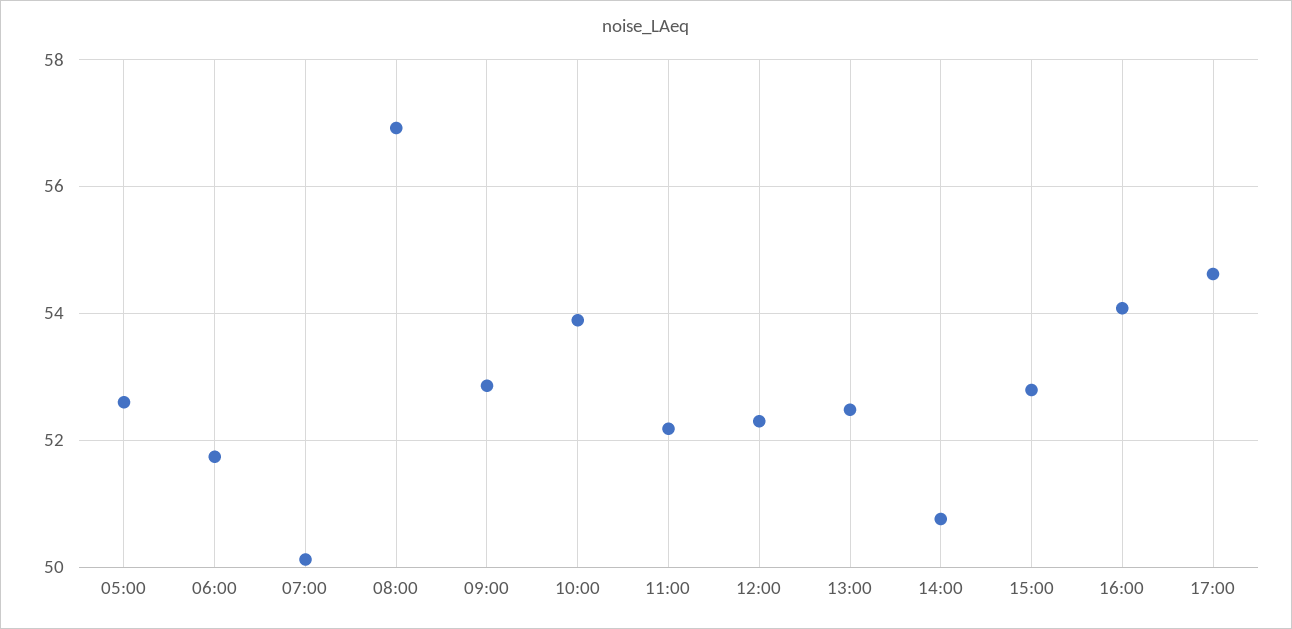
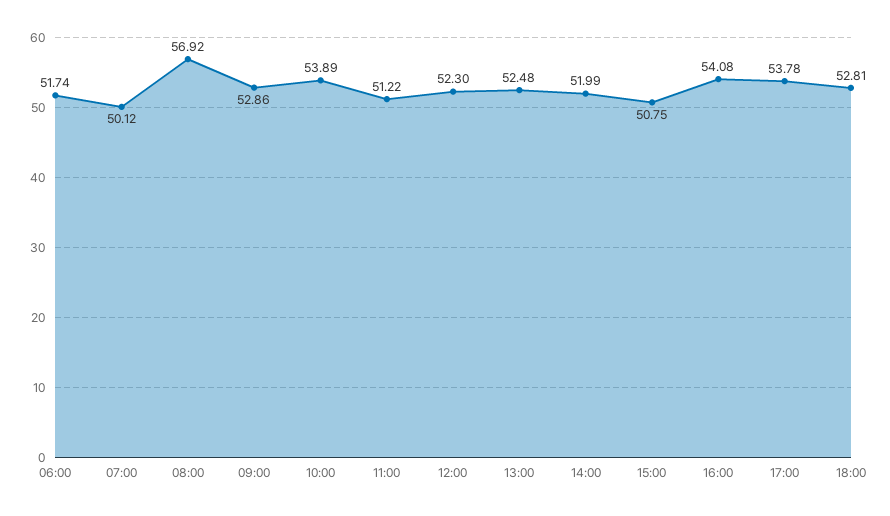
05:00: 52.6 -> none
11:00: 52.2 -> 51.22
14:00: 50.8 -> 51.99
15:00: 52.8 -> 50.75
17:00: 54.6 -> 53.78
18:00: none -> 52.81

